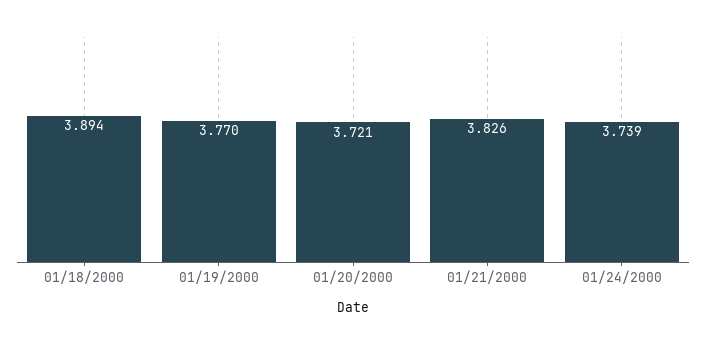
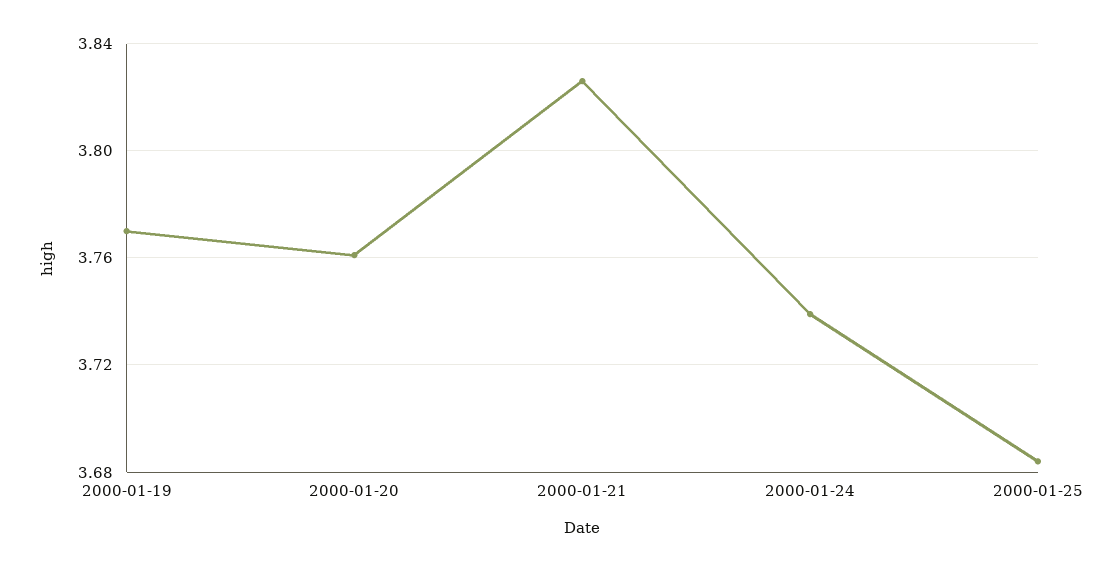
01/18/2000: 3.894 -> none
01/20/2000: 3.721 -> 3.76
2000-01-25: none -> 3.685

